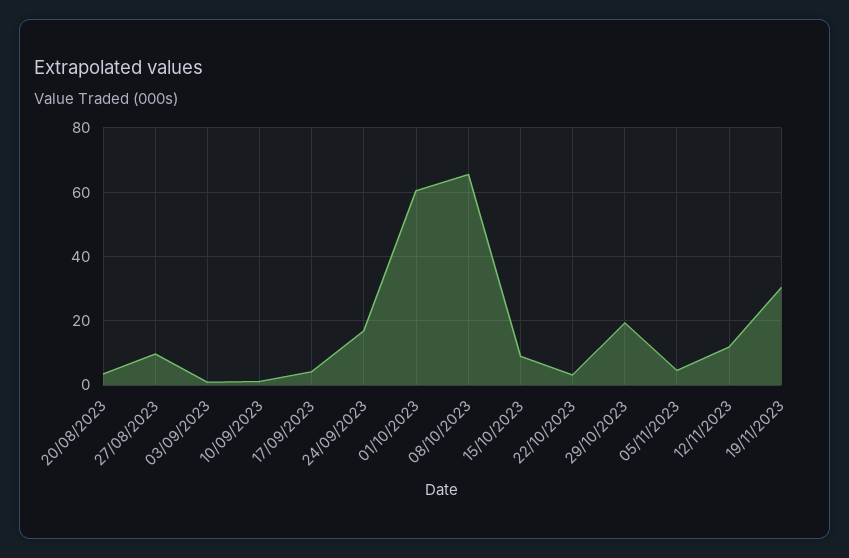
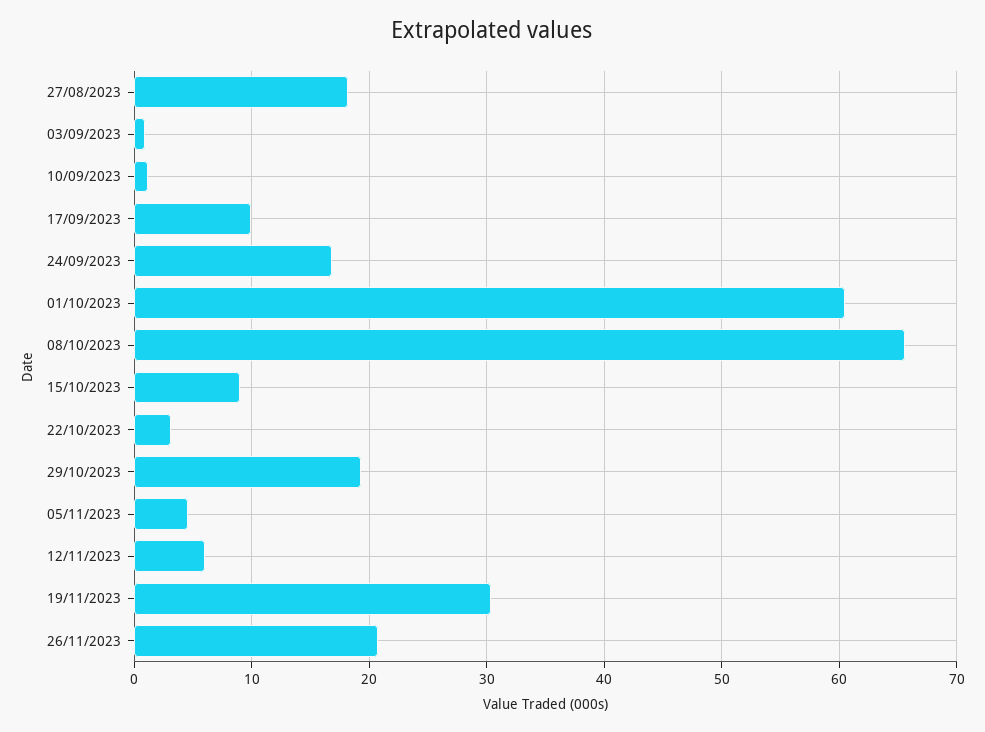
20/08/2023: 4 -> none
27/08/2023: 10 -> 18
17/09/2023: 4 -> 10
12/11/2023: 12 -> 6
26/11/2023: none -> 21

